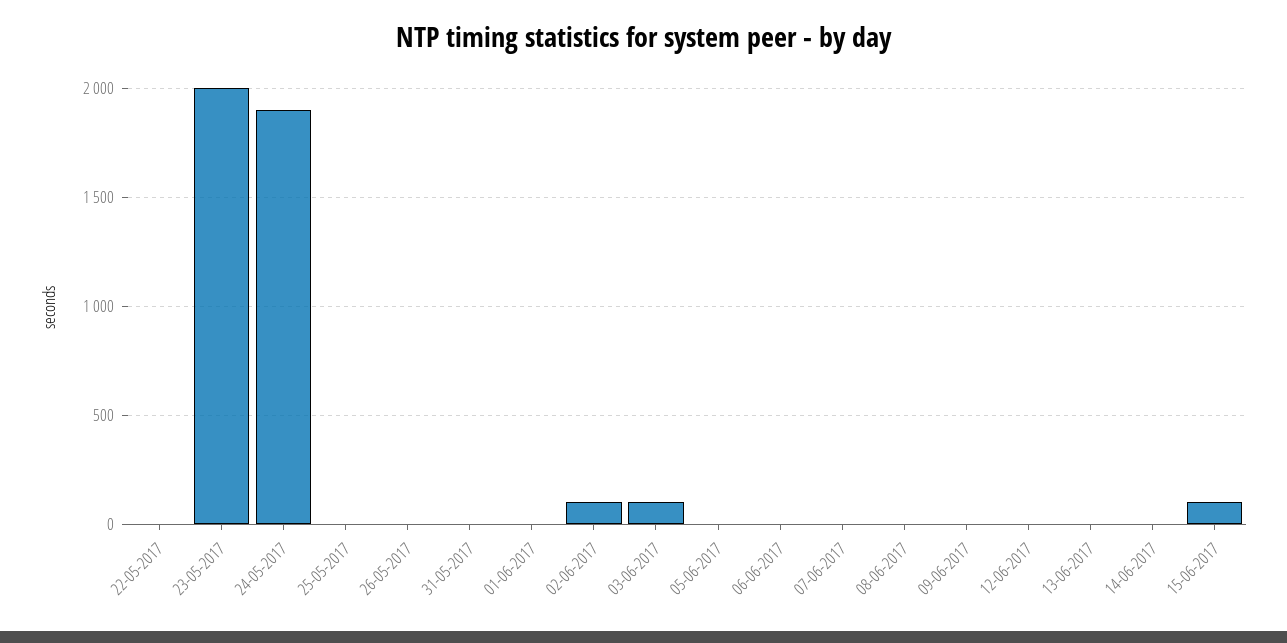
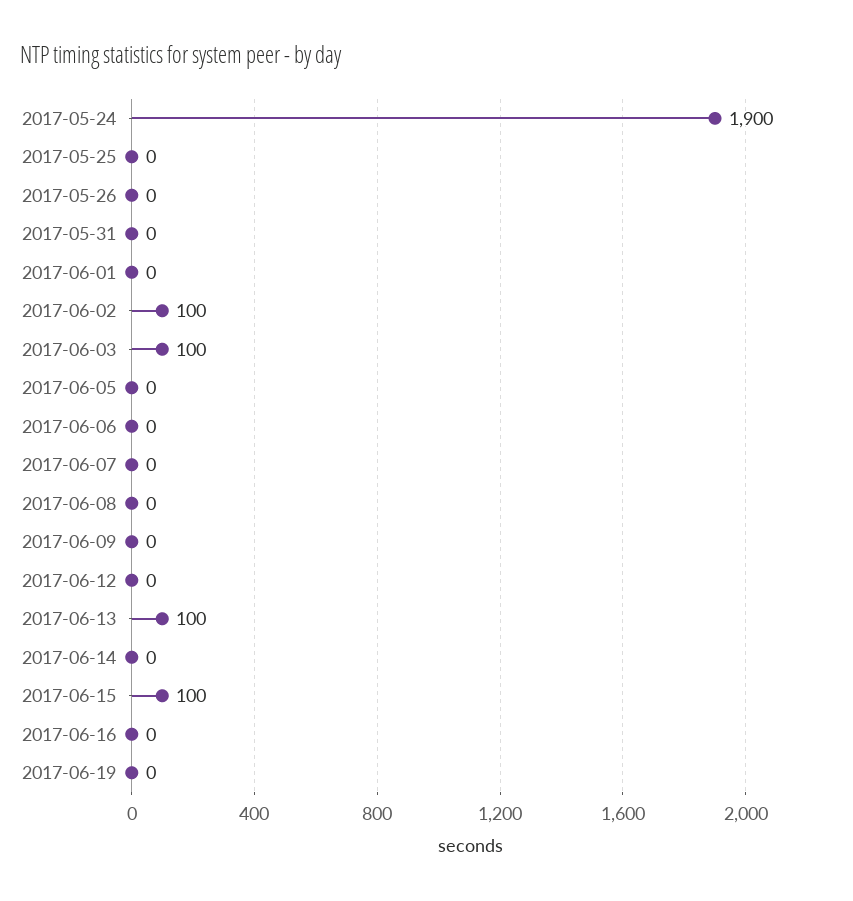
22-05-2017: 0 -> none
23-05-2017: 2000 -> none
13-06-2017: 0 -> 100
2017-06-16: none -> 0
2017-06-19: none -> 0

